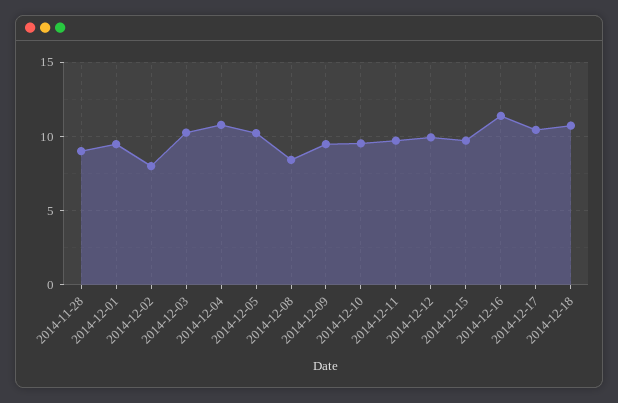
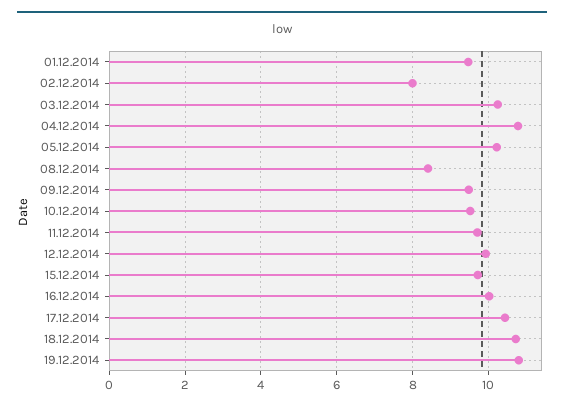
2014-11-28: 9 -> none
2014-12-16: 11.5 -> 10
19.12.2014: none -> 10.8

